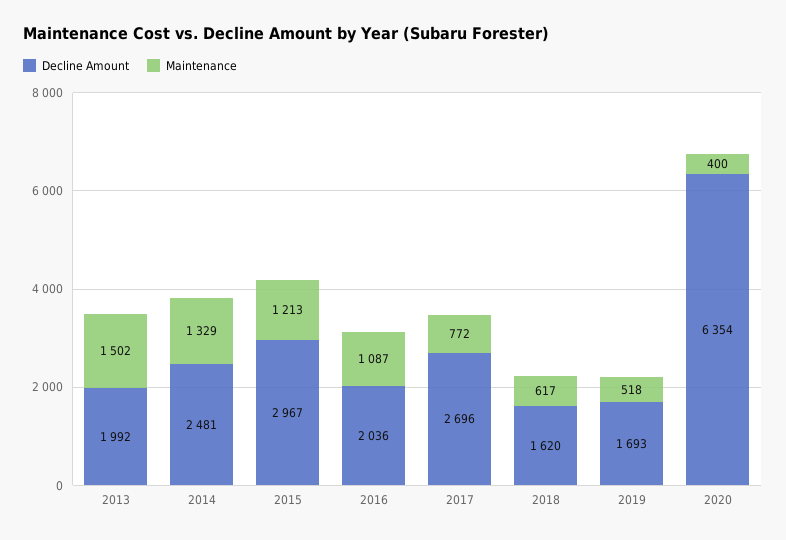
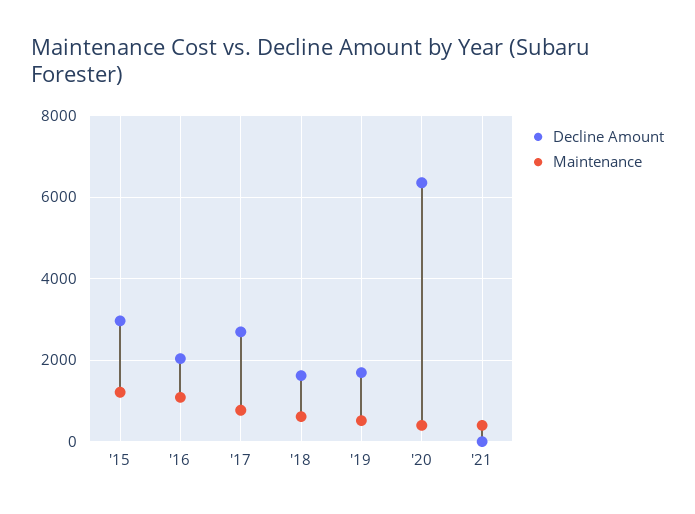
Decline Amount, 2013: 1992 -> none
Maintenance, 2013: 1502 -> none
Decline Amount, 2014: 2481 -> none
Maintenance, 2014: 1329 -> none
Decline Amount, '21: none -> 0
Maintenance, '21: none -> 400

